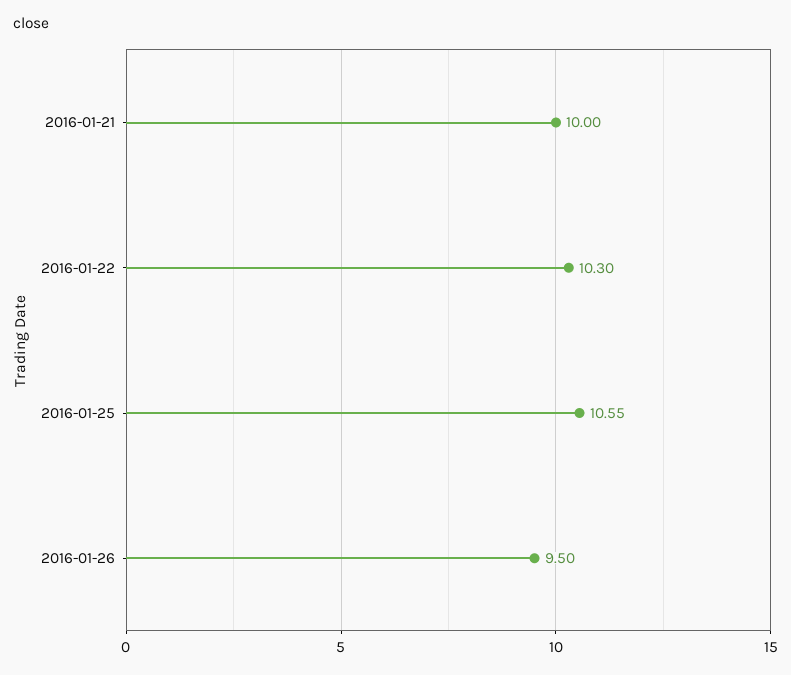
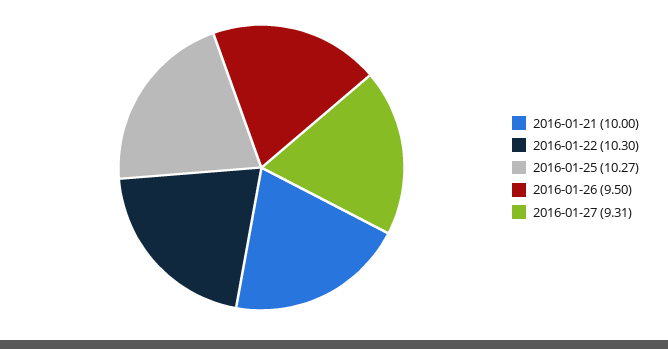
2016-01-25: 10.55 -> 10.27
2016-01-27: none -> 9.31

